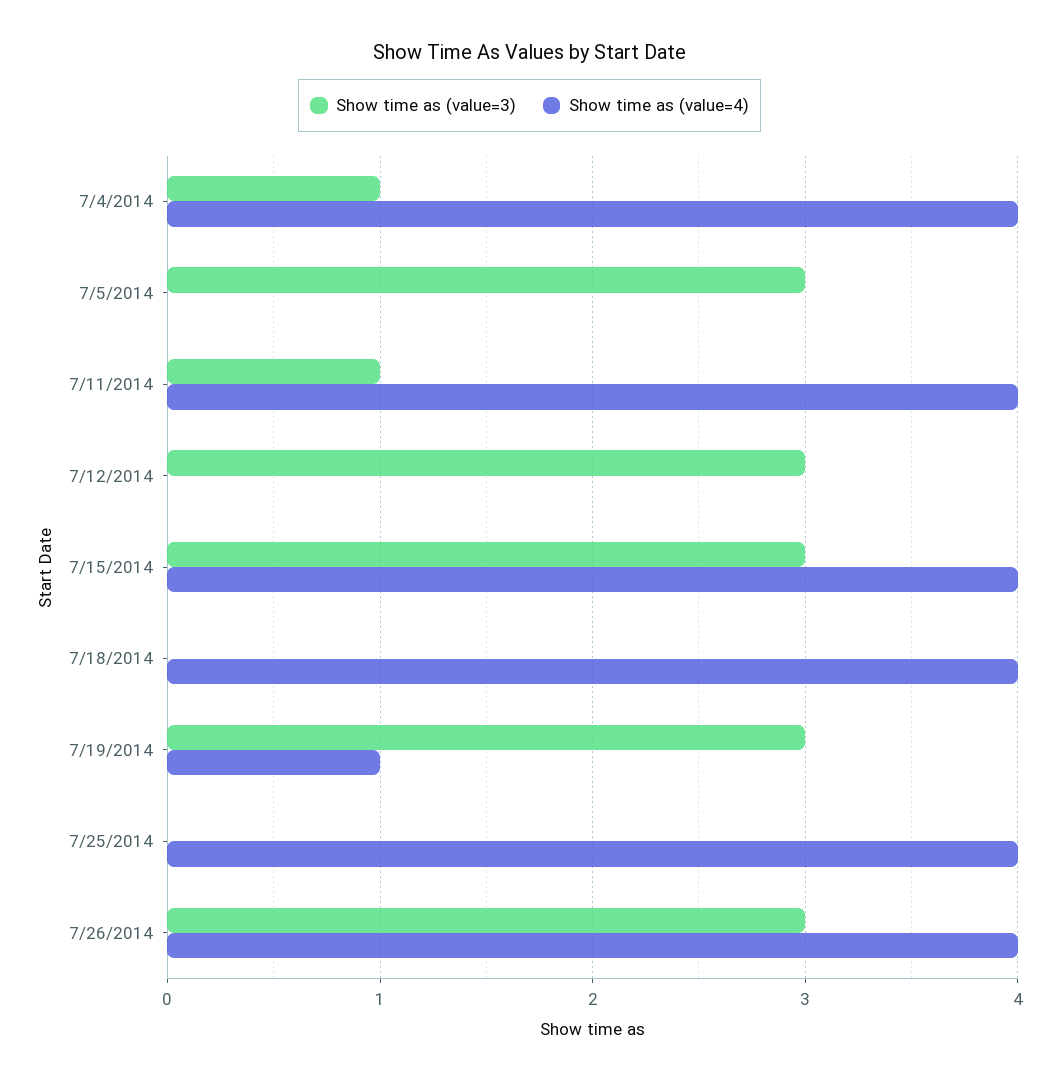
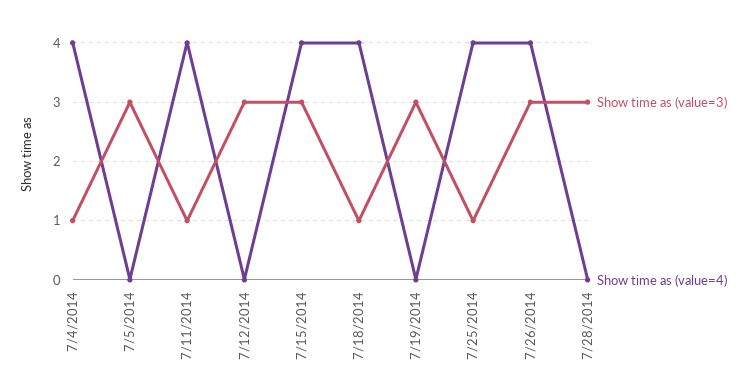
Show time as (value=3), 7/18/2014: 0 -> 1
Show time as (value=4), 7/19/2014: 1 -> 0
Show time as (value=3), 7/25/2014: 0 -> 1
Show time as (value=3), 7/28/2014: none -> 3
Show time as (value=4), 7/28/2014: none -> 0

